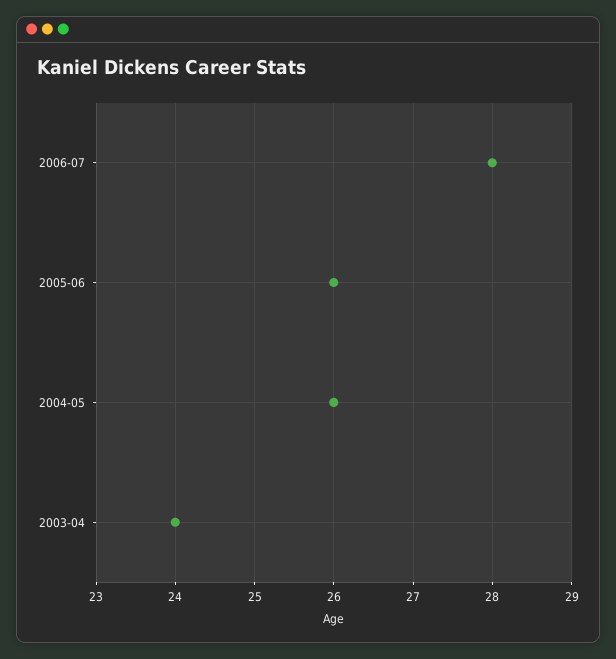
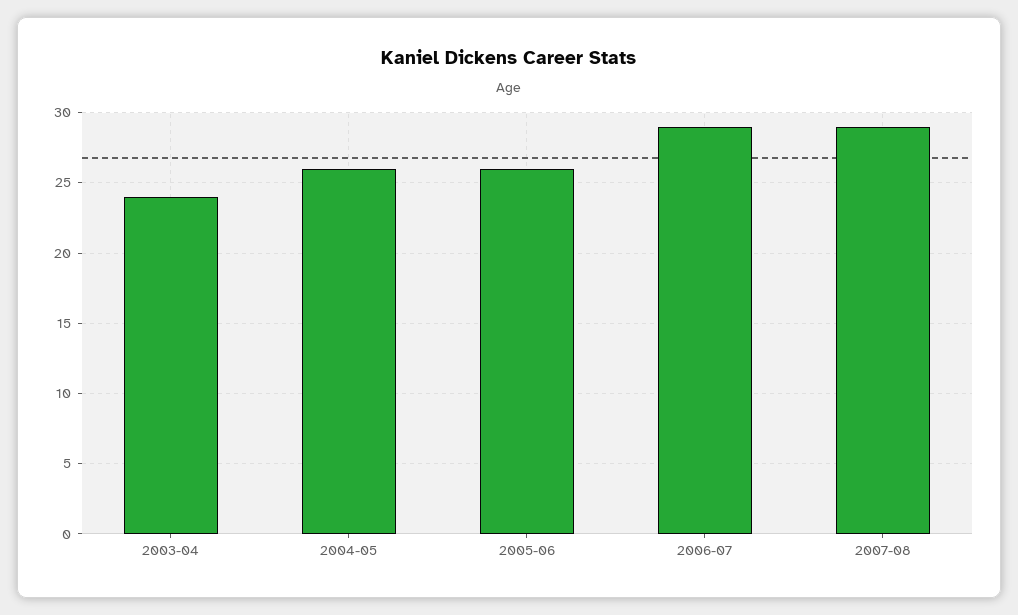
2006-07: 28 -> 29
2007-08: none -> 29

